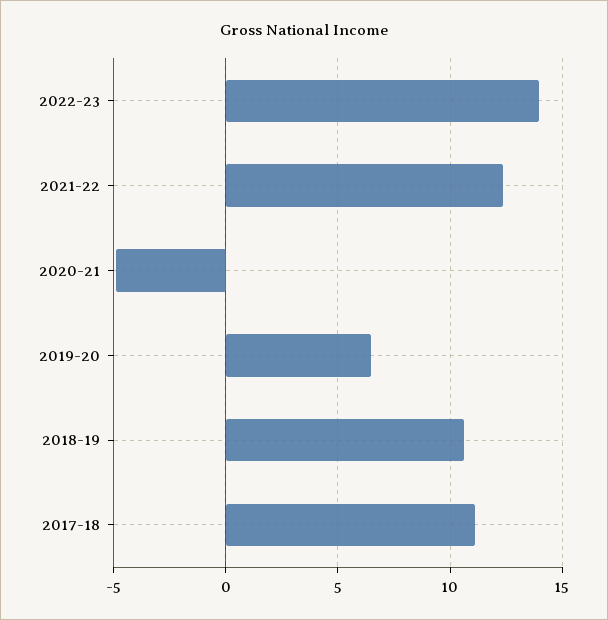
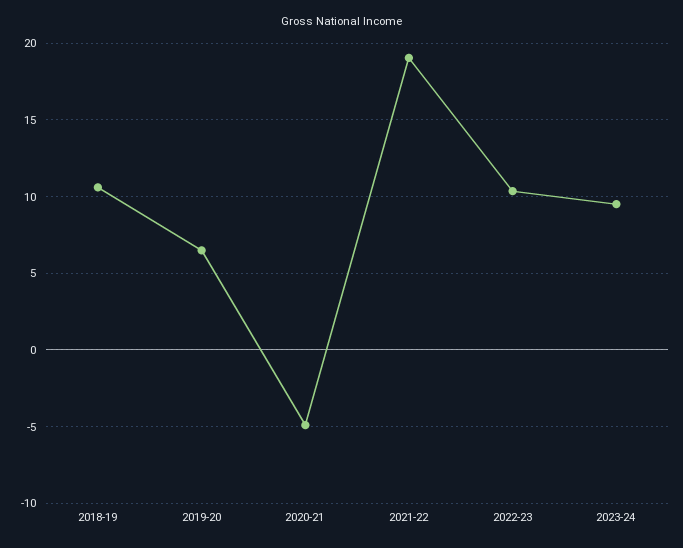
2022-23: 14 -> 10.5
2021-22: 12.5 -> 19
2017-18: 11 -> none
2023-24: none -> 9.5

